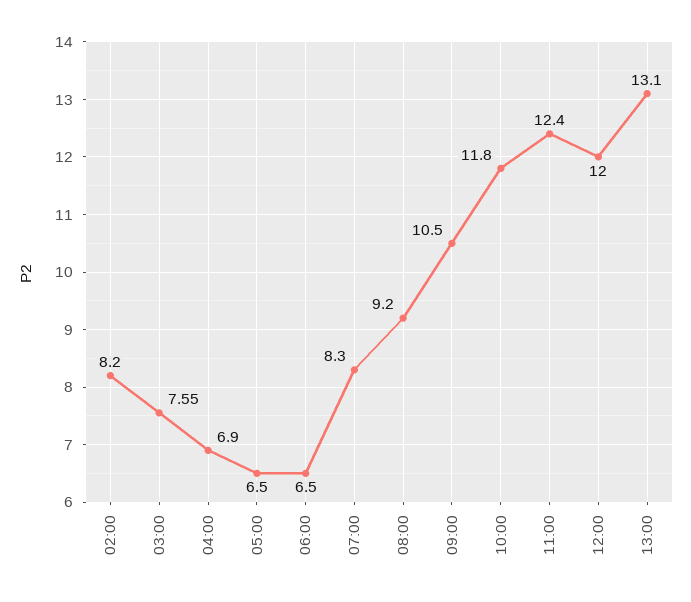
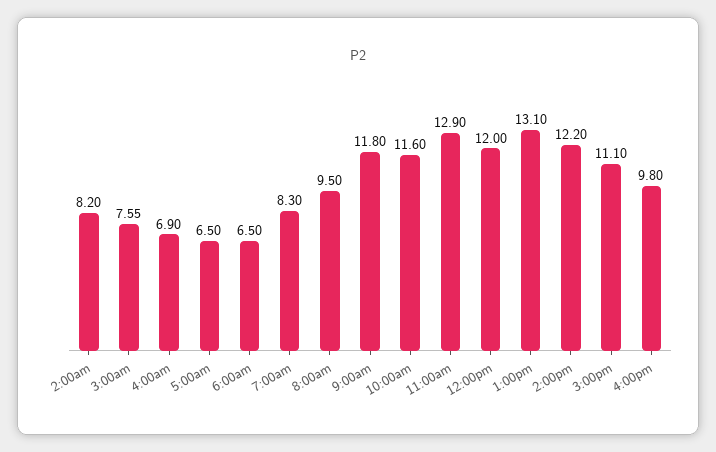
08:00: 9.2 -> 9.5
09:00: 10.5 -> 11.8
10:00: 11.8 -> 11.6
11:00: 12.4 -> 12.9
2:00pm: none -> 12.2
3:00pm: none -> 11.1
4:00pm: none -> 9.8

